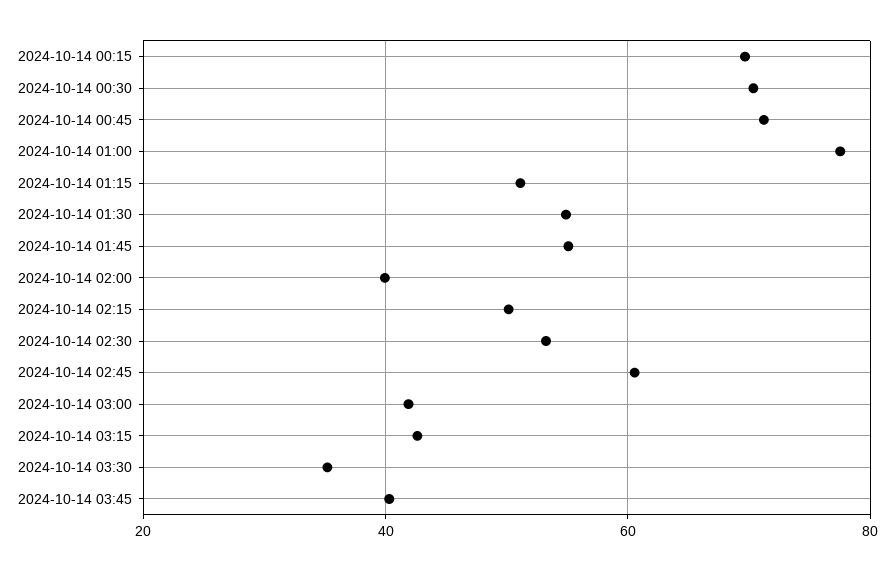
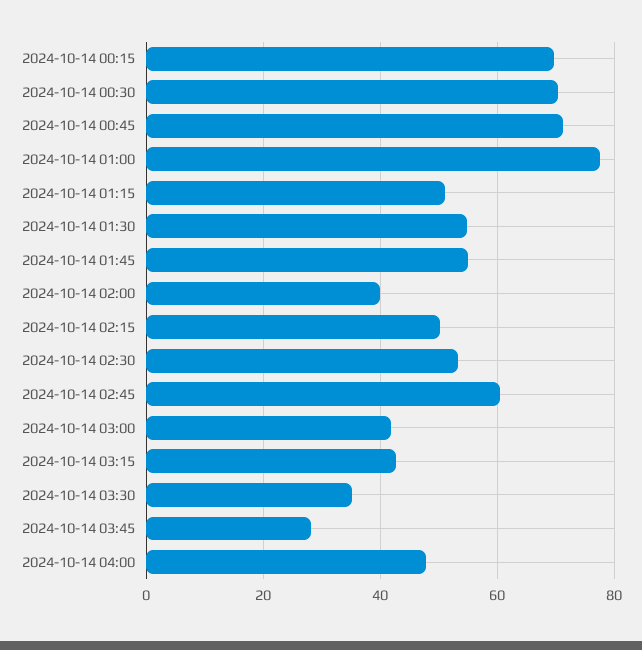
2024-10-14 03:45: 40 -> 28
2024-10-14 04:00: none -> 48

